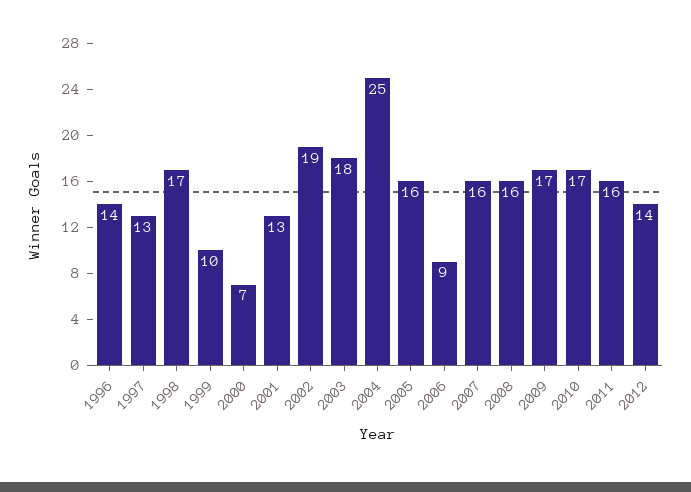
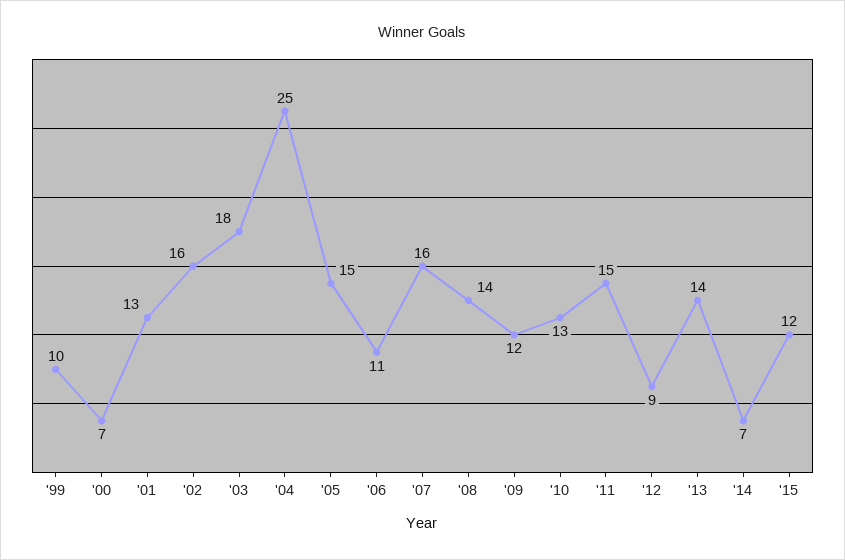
1996: 14 -> none
1997: 13 -> none
1998: 17 -> none
2002: 19 -> 16
2005: 16 -> 15
2006: 9 -> 11
2008: 16 -> 14
2009: 17 -> 12
2010: 17 -> 13
2011: 16 -> 15
2012: 14 -> 9
'13: none -> 14
'14: none -> 7
'15: none -> 12

